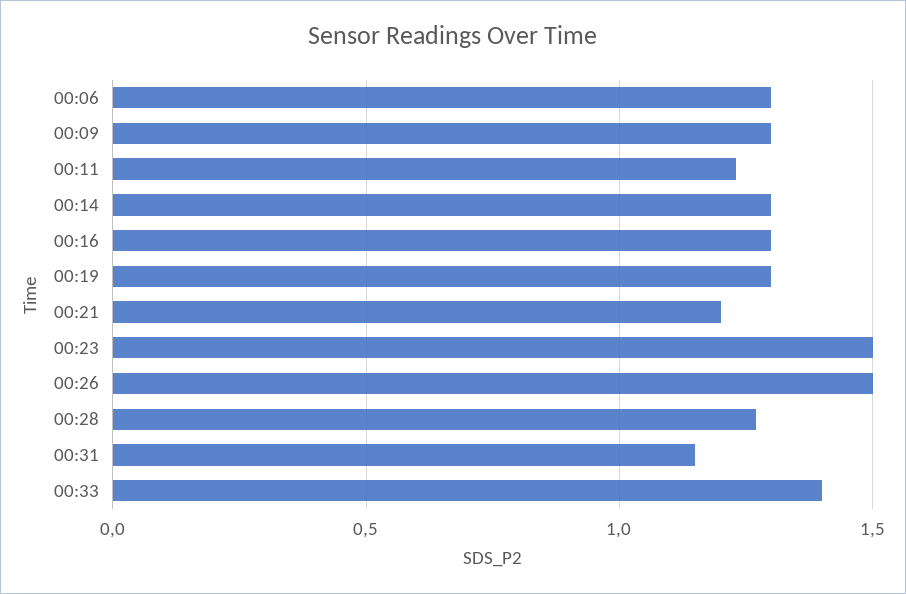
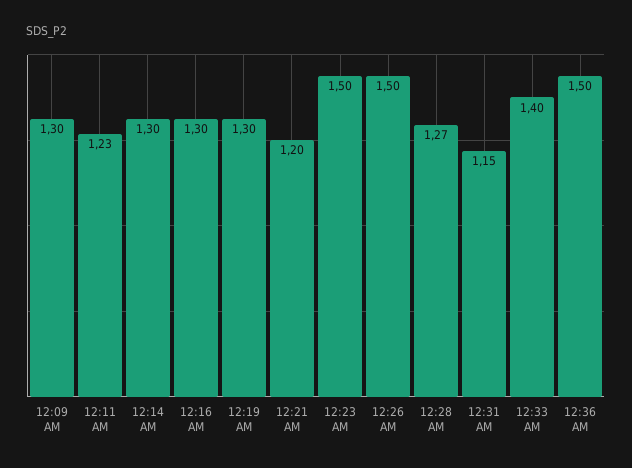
00:06: 1.3 -> none
12:36 AM: none -> 1.5

